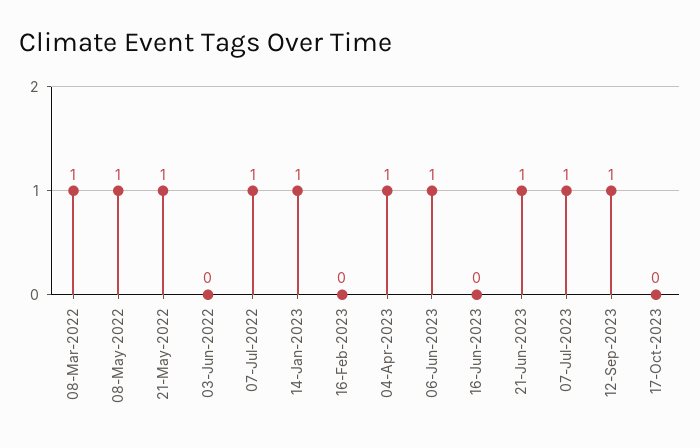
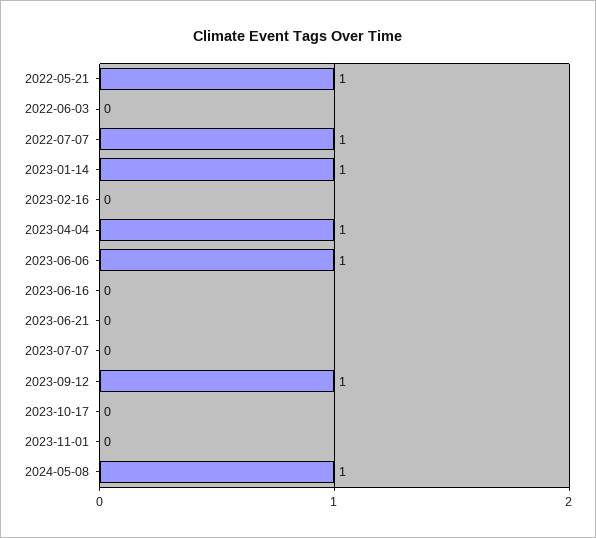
08-Mar-2022: 1 -> none
08-May-2022: 1 -> none
21-Jun-2023: 1 -> 0
07-Jul-2023: 1 -> 0
2023-11-01: none -> 0
2024-05-08: none -> 1

